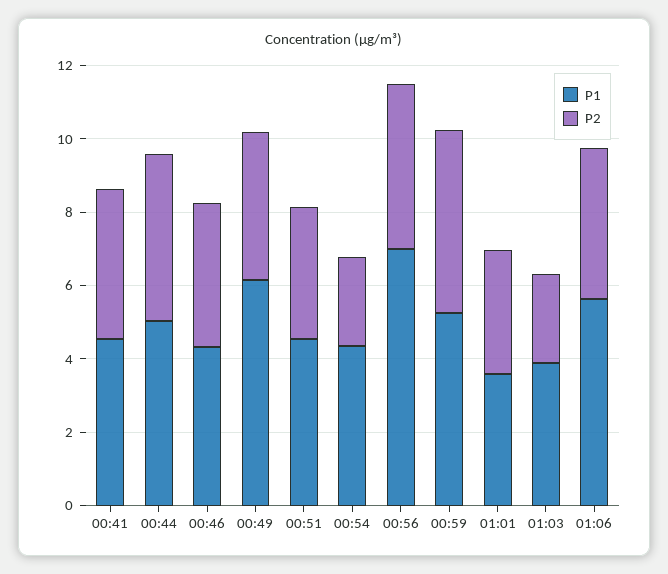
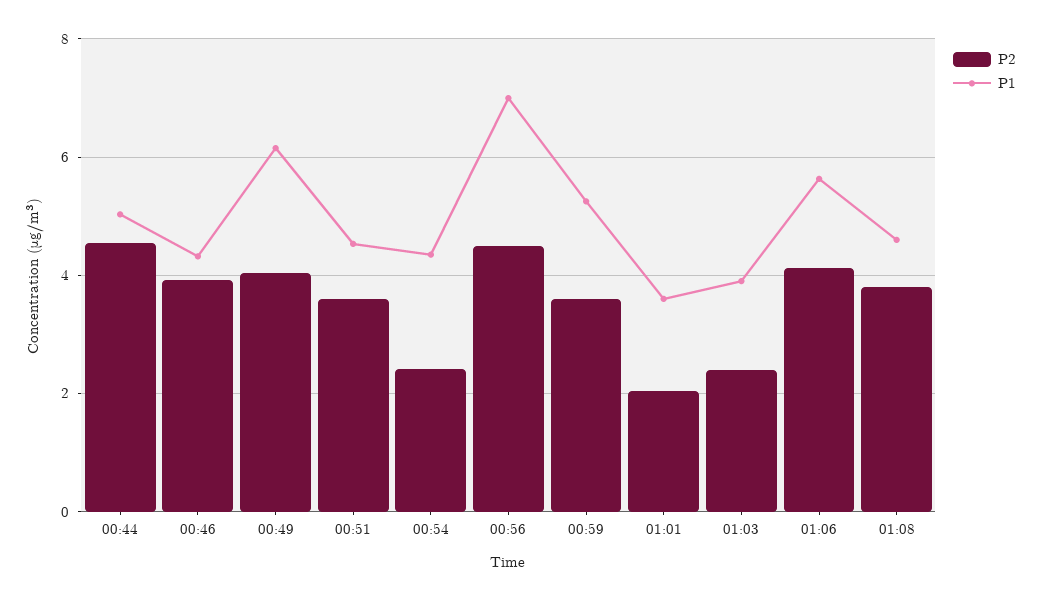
P1, 00:41: 4.5 -> none
P2, 00:41: 4 -> none
P2, 00:59: 5 -> 3.6
P2, 01:01: 3.5 -> 2
P2, 01:08: none -> 3.8
P1, 01:08: none -> 4.6

